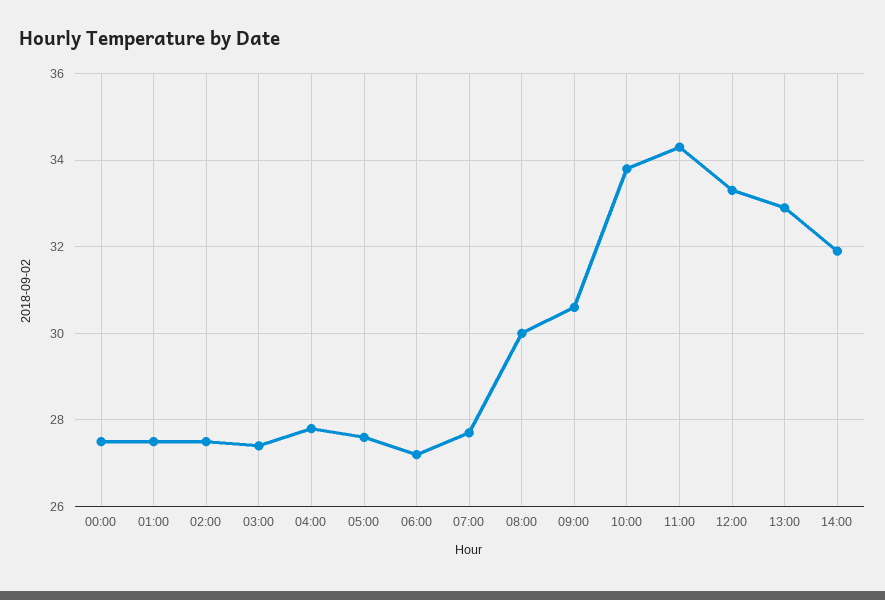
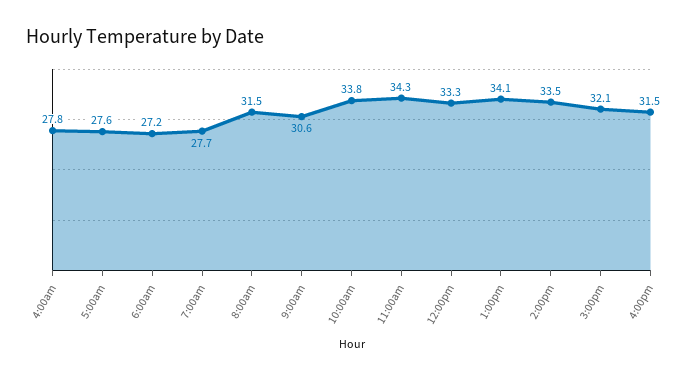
00:00: 27.5 -> none
01:00: 27.5 -> none
02:00: 27.5 -> none
03:00: 27.5 -> none
08:00: 30 -> 31.5
13:00: 33 -> 34.1
14:00: 32 -> 33.5
3:00pm: none -> 32.1
4:00pm: none -> 31.5

